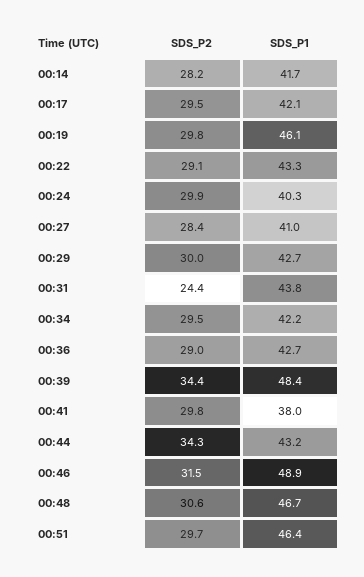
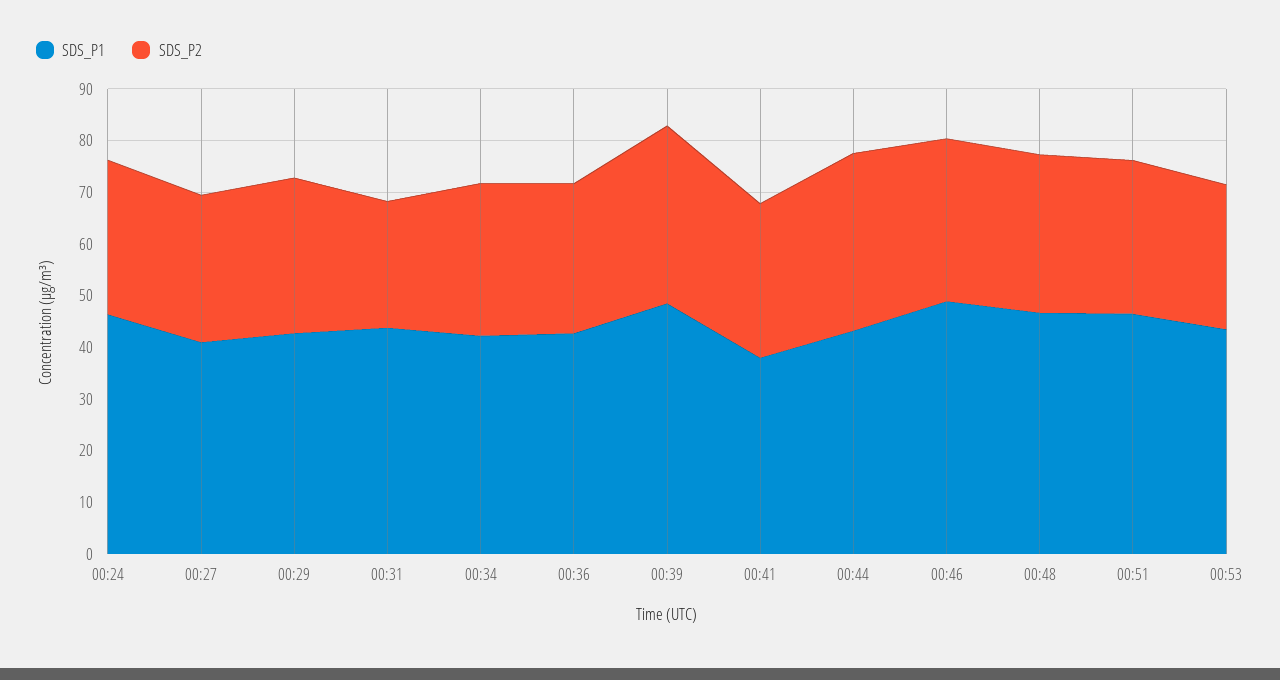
SDS_P2, 00:14: 28.2 -> none
SDS_P1, 00:14: 41.7 -> none
SDS_P2, 00:17: 29.5 -> none
SDS_P1, 00:17: 42.1 -> none
SDS_P2, 00:19: 29.8 -> none
SDS_P1, 00:19: 46.1 -> none
SDS_P2, 00:22: 29.1 -> none
SDS_P1, 00:22: 43.3 -> none
SDS_P1, 00:24: 40.3 -> 46
SDS_P1, 00:53: none -> 44
SDS_P2, 00:53: none -> 28

